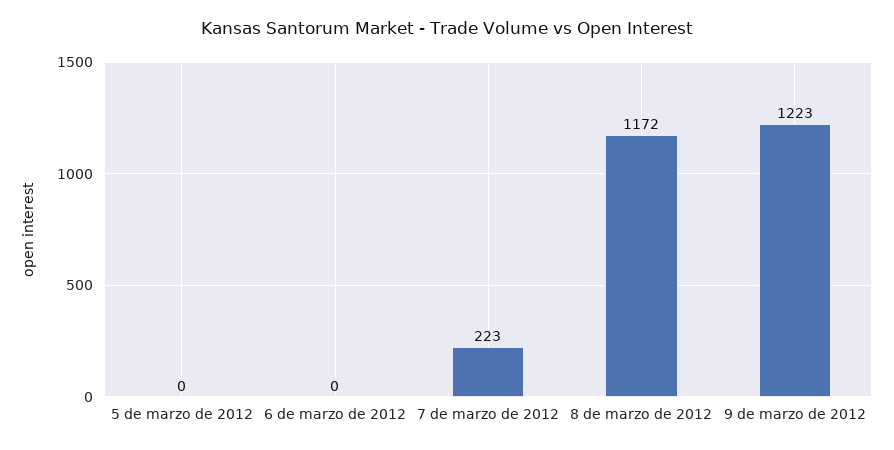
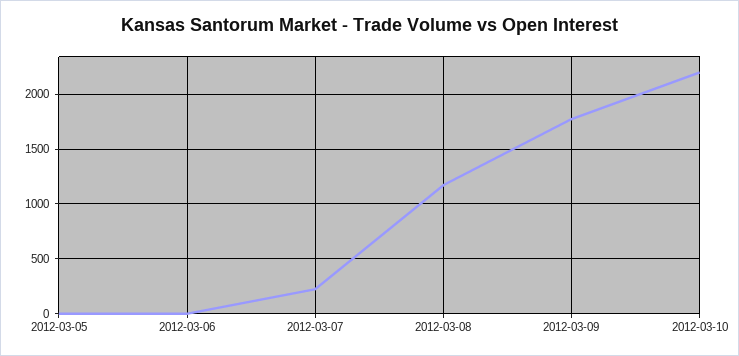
9 de marzo de 2012: 1223 -> 1800
2012-03-10: none -> 2200

